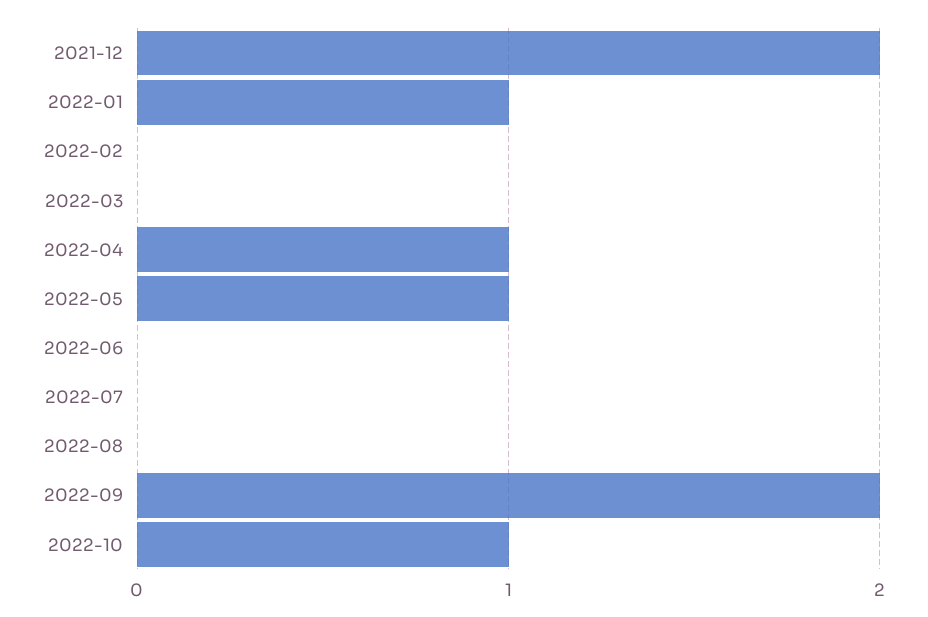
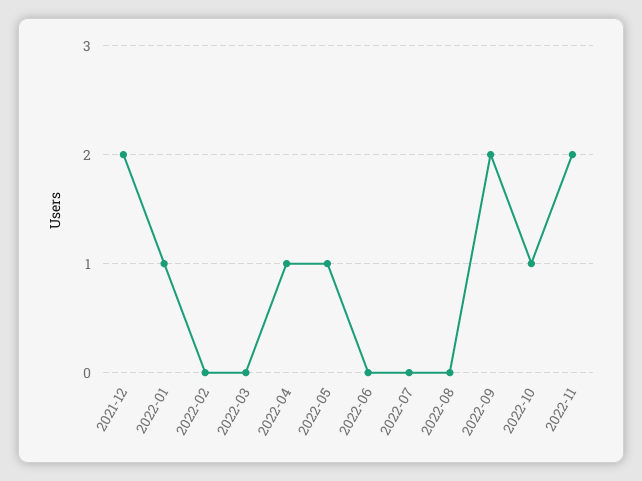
2022-11: none -> 2

